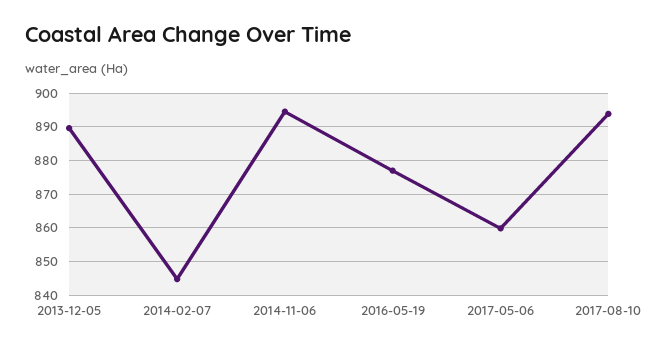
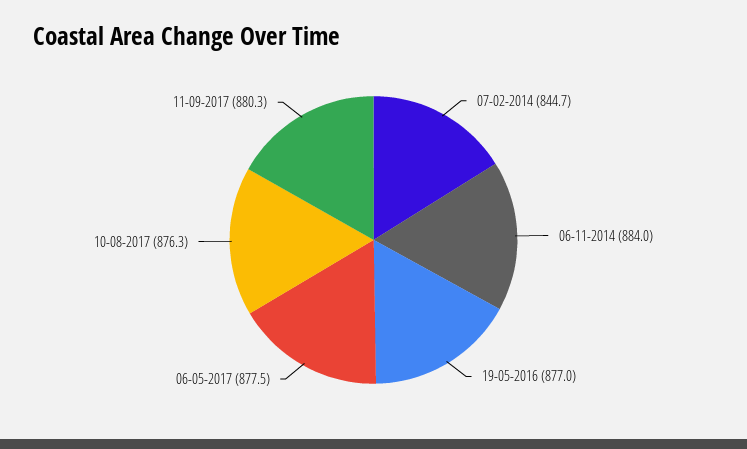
2013-12-05: 890 -> none
2014-11-06: 894 -> 884
2017-05-06: 860 -> 877.5
2017-08-10: 894 -> 876.3
11-09-2017: none -> 880.3

